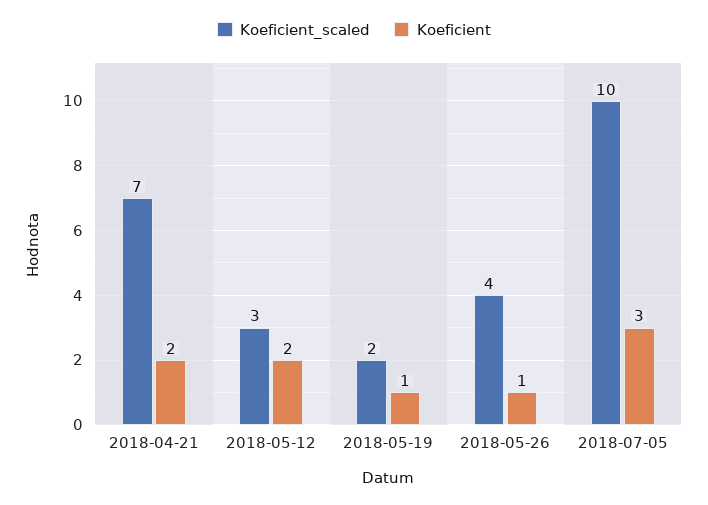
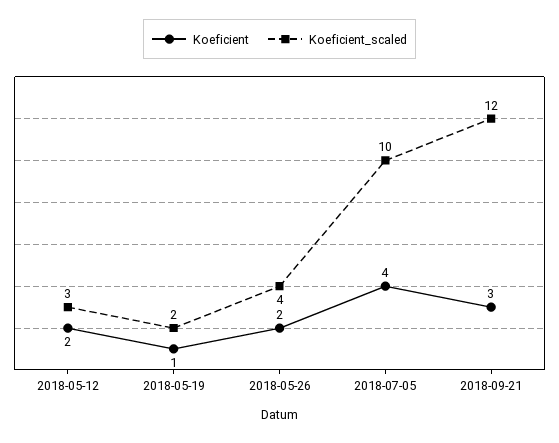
Koeficient_scaled, 2018-04-21: 7 -> none
Koeficient, 2018-04-21: 2 -> none
Koeficient, 2018-05-26: 1 -> 2
Koeficient, 2018-07-05: 3 -> 4
Koeficient, 2018-09-21: none -> 3
Koeficient_scaled, 2018-09-21: none -> 12

